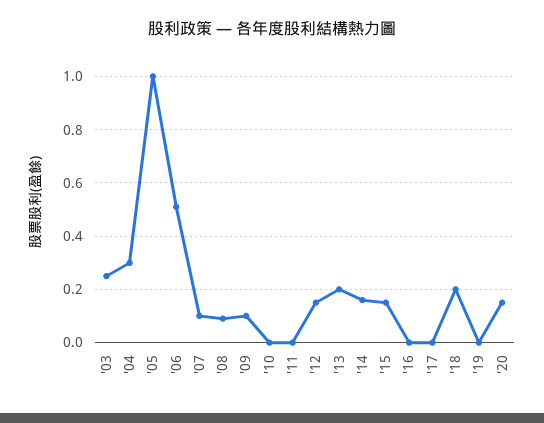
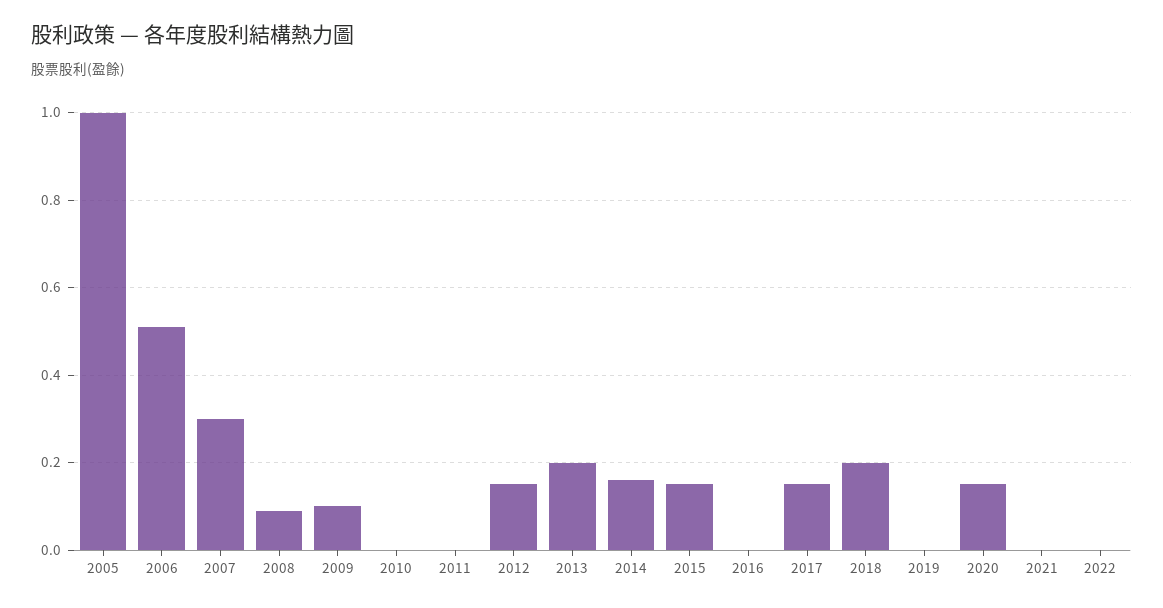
'03: 0.25 -> none
'04: 0.3 -> none
'07: 0.1 -> 0.3
'17: 0 -> 0.15
2021: none -> 0
2022: none -> 0

